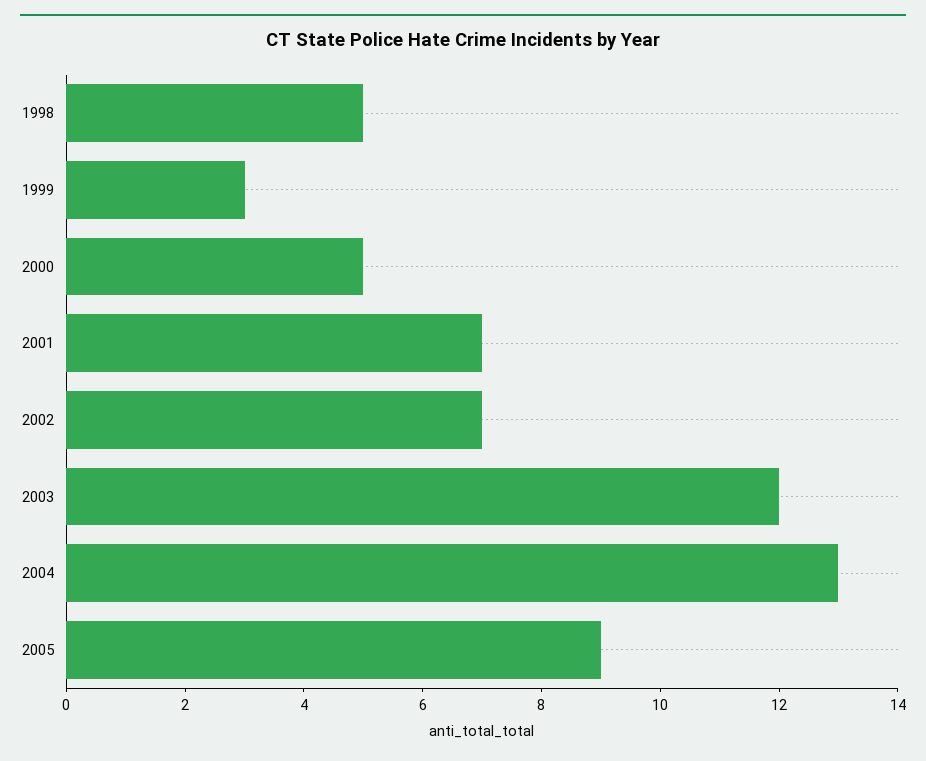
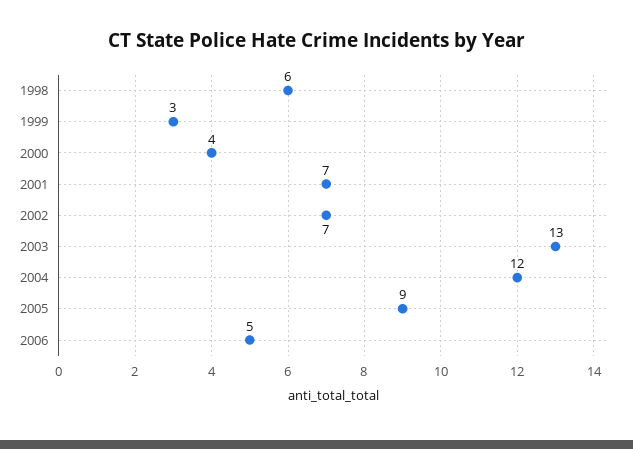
1998: 5 -> 6
2000: 5 -> 4
2003: 12 -> 13
2004: 13 -> 12
2006: none -> 5

